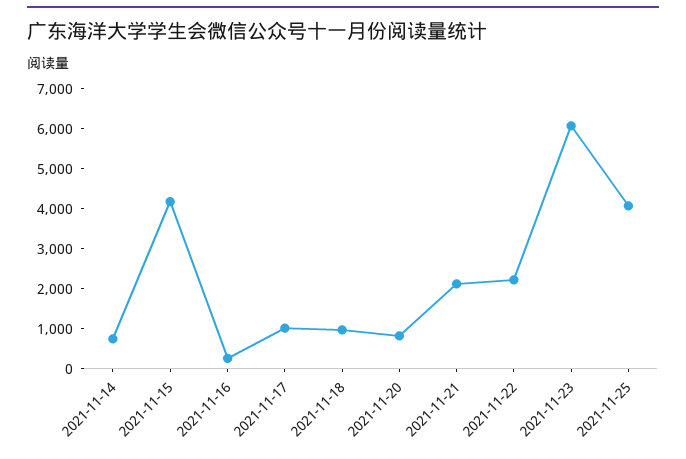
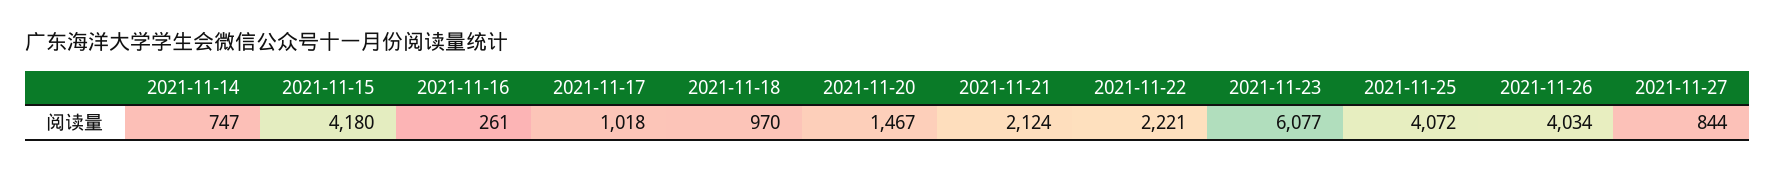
2021-11-20: 750 -> 1467
2021-11-26: none -> 4034
2021-11-27: none -> 844

